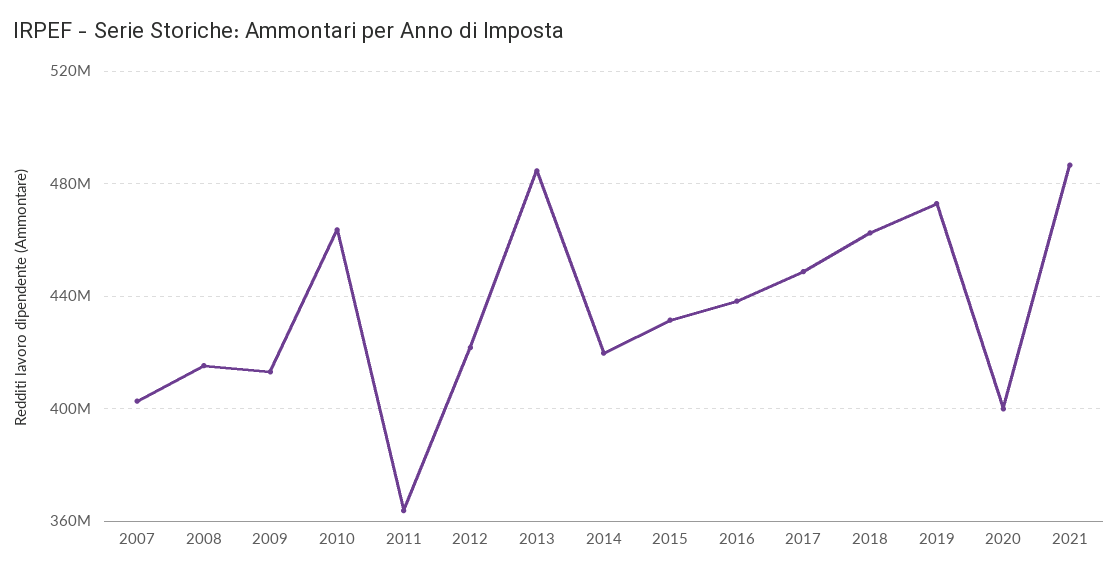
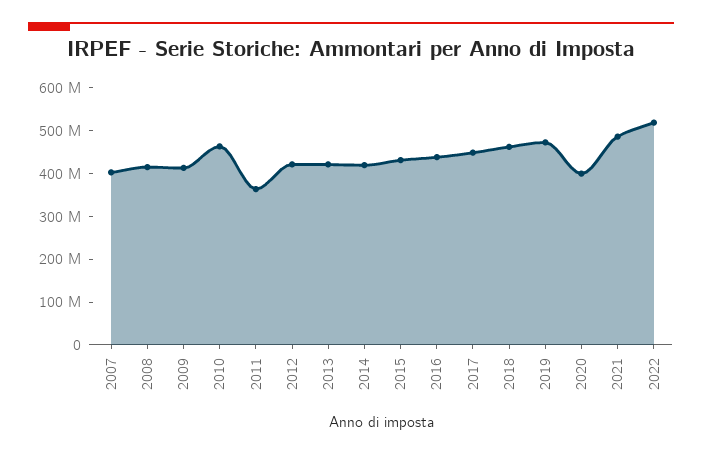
2013: 485000000 -> 420000000
2022: none -> 520000000

